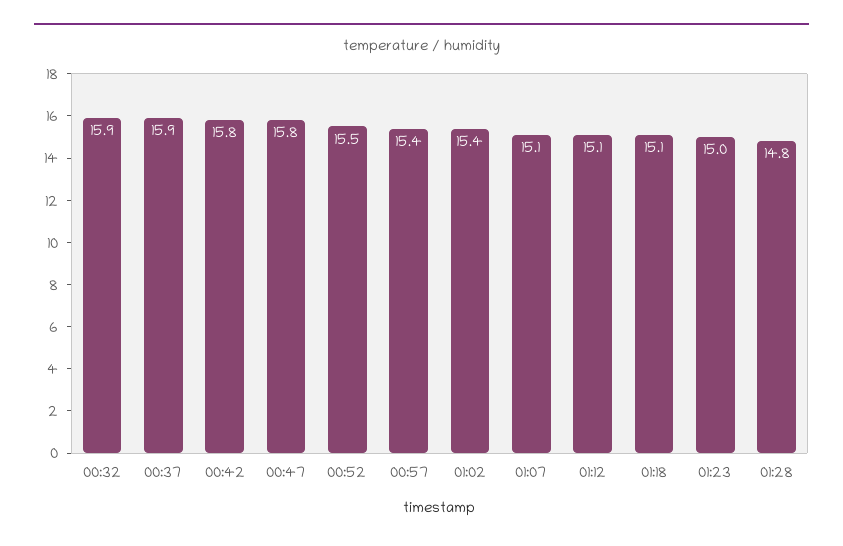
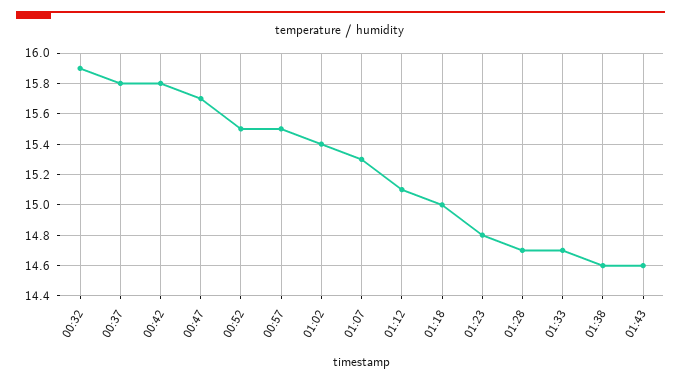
00:37: 15.9 -> 15.8
00:47: 15.8 -> 15.7
00:57: 15.4 -> 15.5
01:07: 15.1 -> 15.3
01:18: 15.1 -> 15
01:23: 15 -> 14.8
01:28: 14.8 -> 14.7
01:33: none -> 14.7
01:38: none -> 14.6
01:43: none -> 14.6

